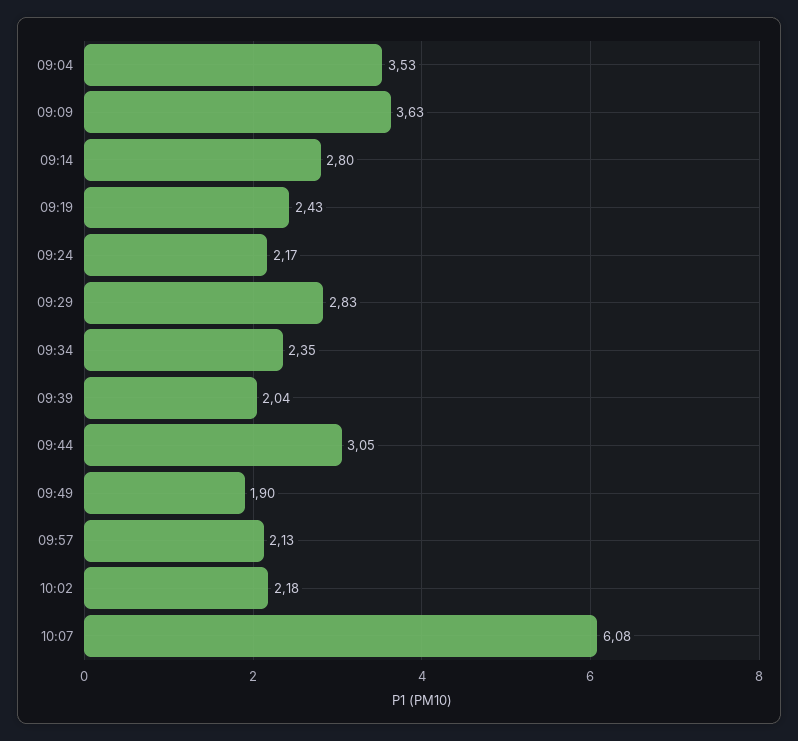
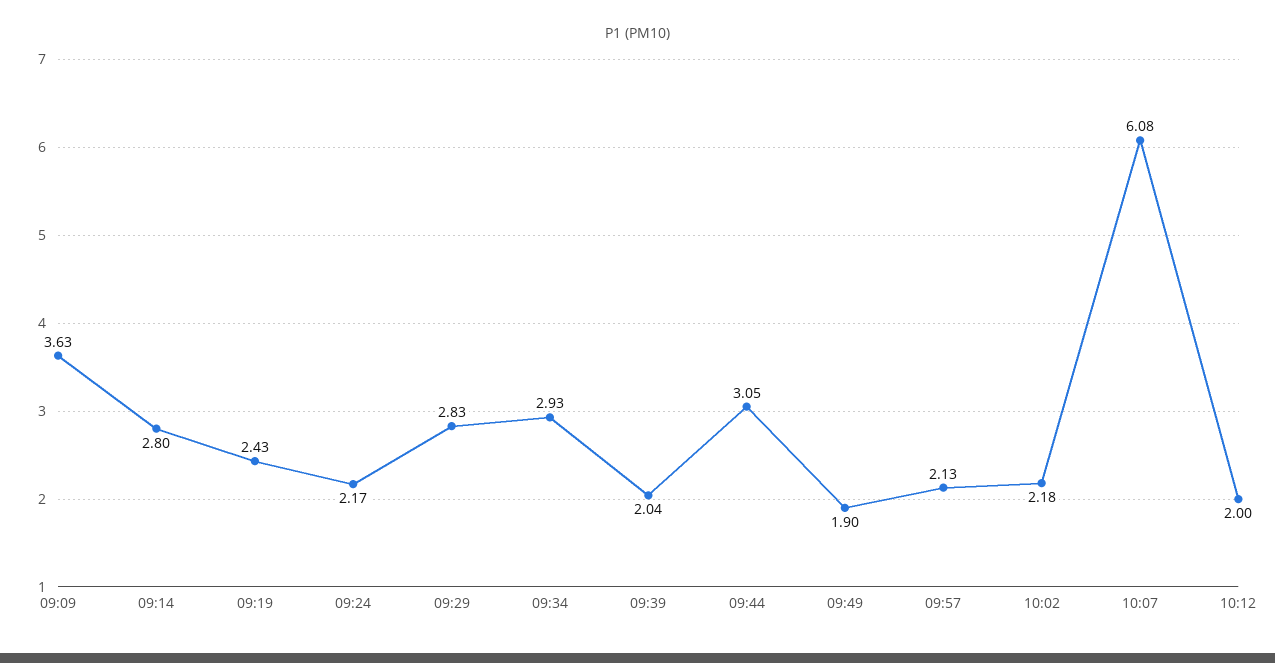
09:04: 3.53 -> none
09:34: 2.35 -> 2.93
10:12: none -> 2

